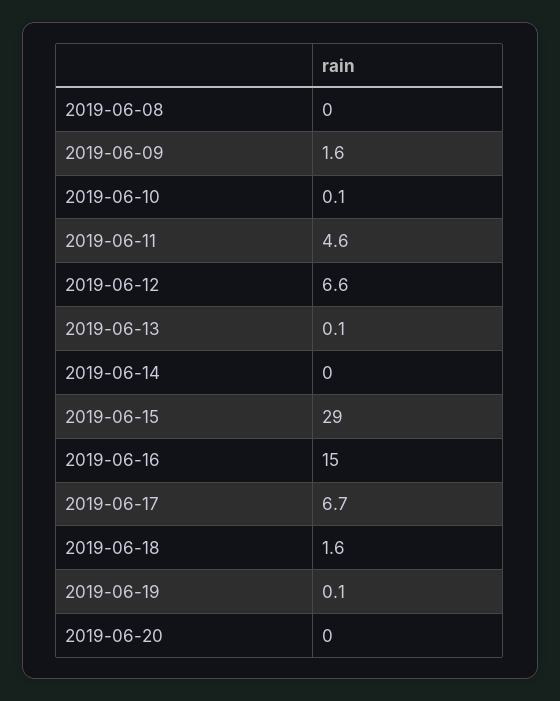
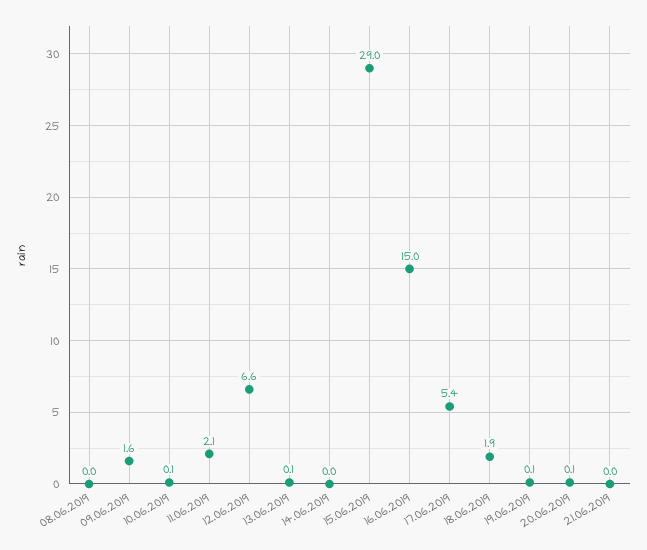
2019-06-11: 4.6 -> 2.1
2019-06-17: 6.7 -> 5.4
2019-06-18: 1.6 -> 1.9
2019-06-20: 0 -> 0.1
21.06.2019: none -> 0

